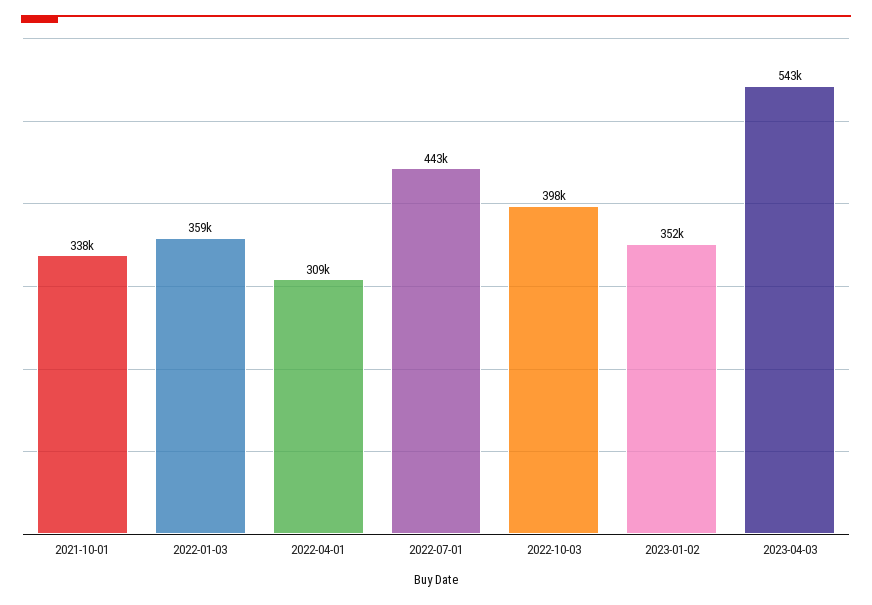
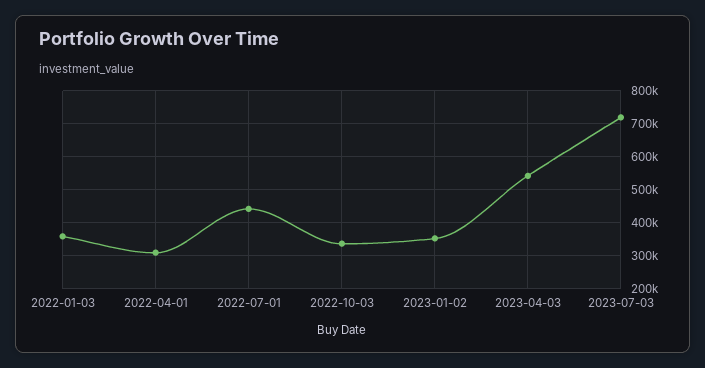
2021-10-01: 338000 -> none
2022-10-03: 398000 -> 340000
2023-07-03: none -> 720000

